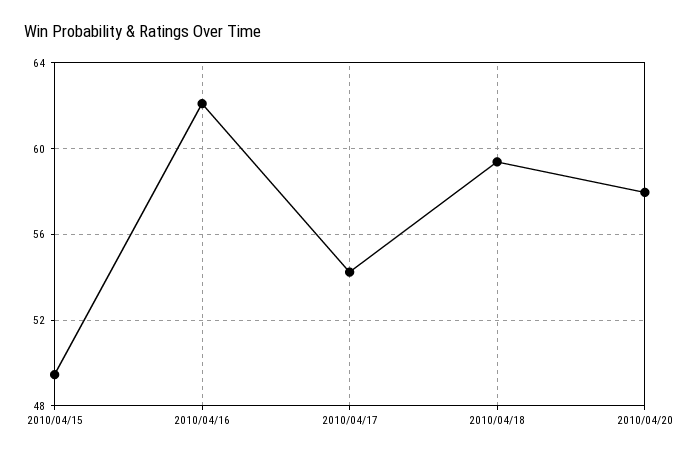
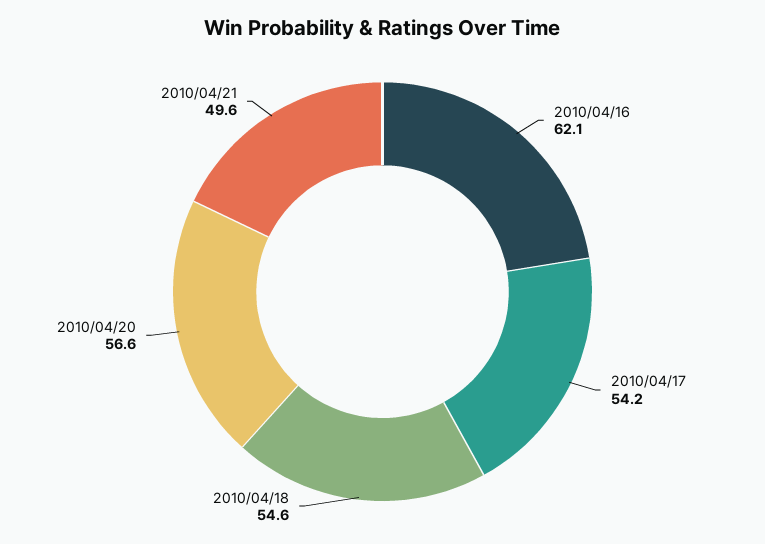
2010/04/15: 49.5 -> none
2010/04/18: 59.5 -> 54.6
2010/04/20: 58 -> 56.6
2010/04/21: none -> 49.6

